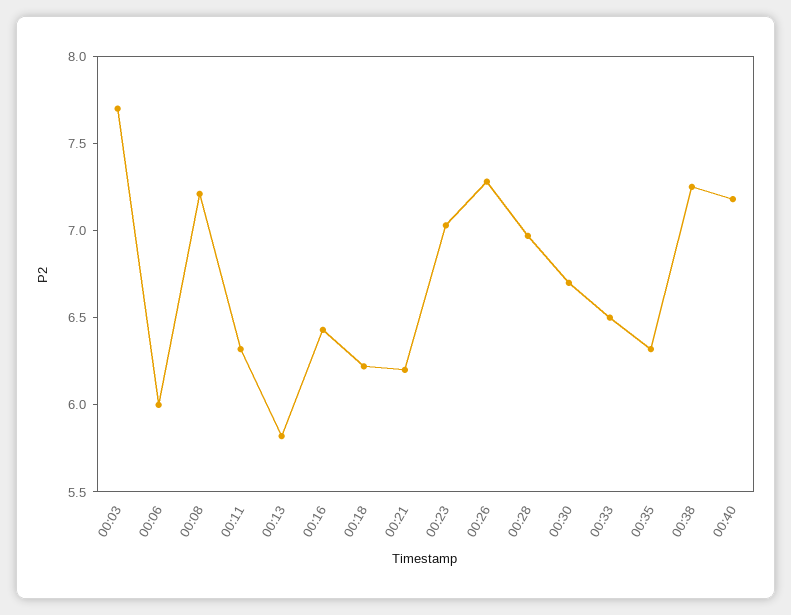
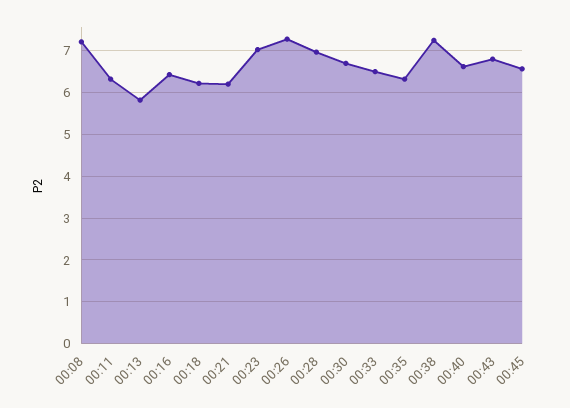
00:03: 7.7 -> none
00:06: 6 -> none
00:40: 7.2 -> 6.6
00:43: none -> 6.8
00:45: none -> 6.6

